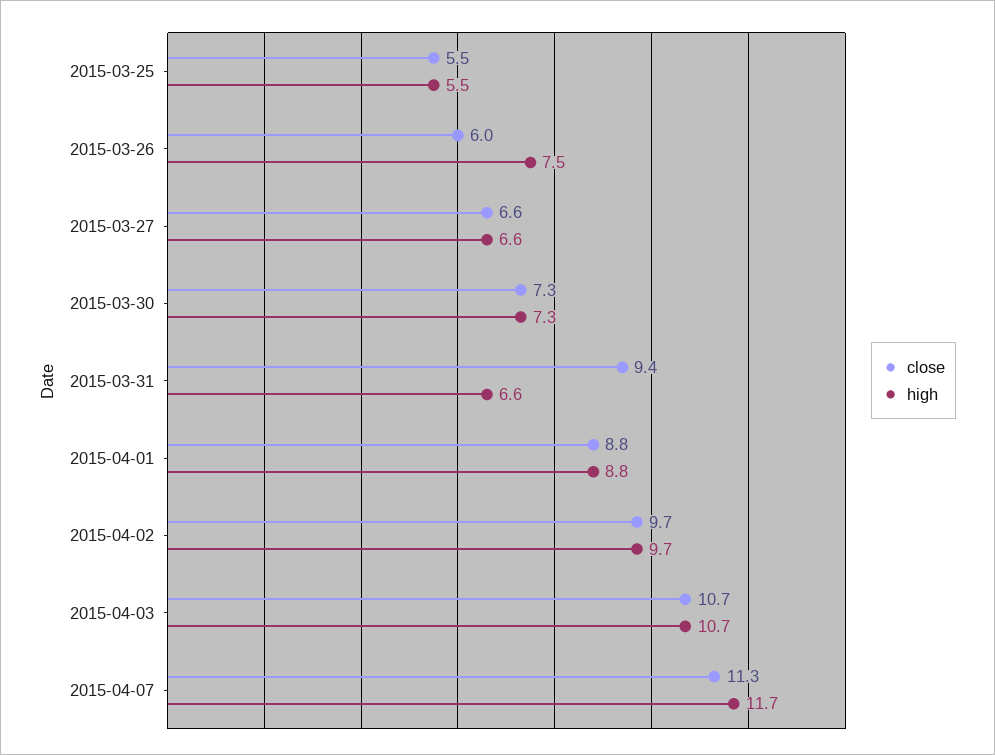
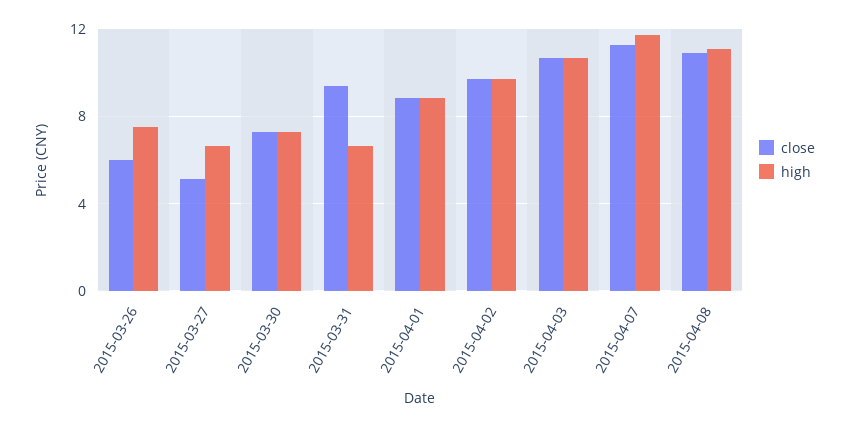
close, 2015-03-25: 5.5 -> none
high, 2015-03-25: 5.5 -> none
close, 2015-03-27: 6.6 -> 5
close, 2015-04-08: none -> 11
high, 2015-04-08: none -> 11

